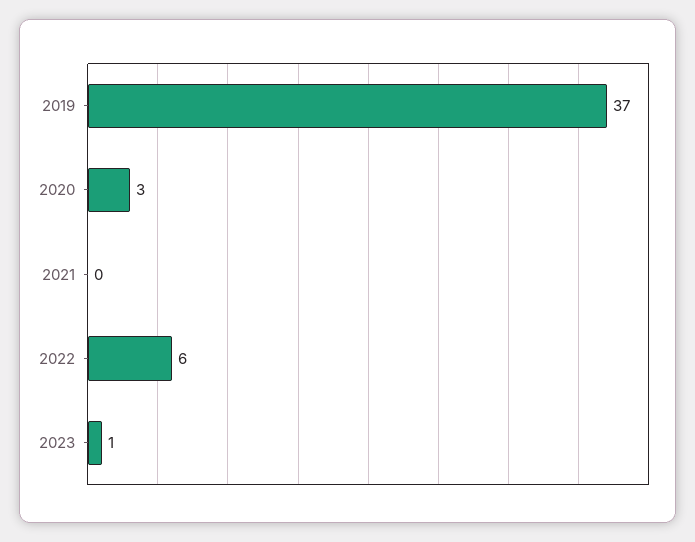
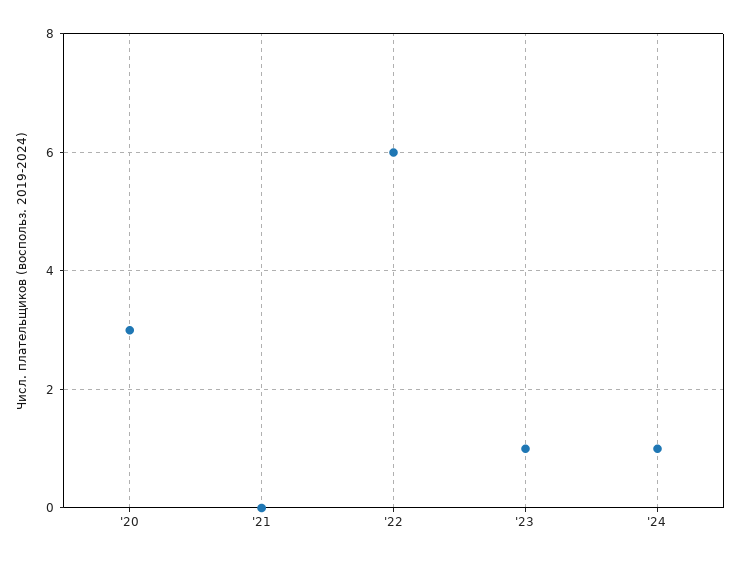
2019: 37 -> none
'24: none -> 1

